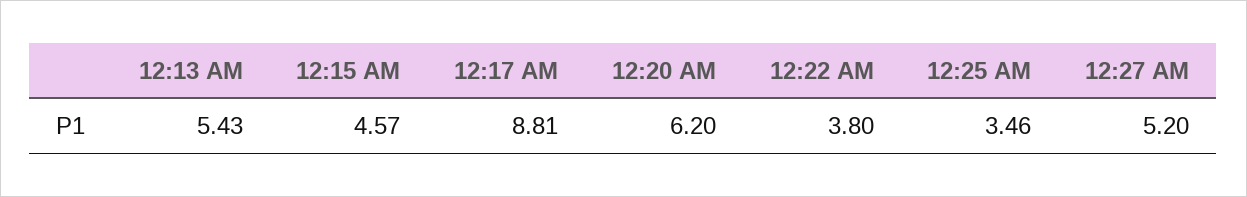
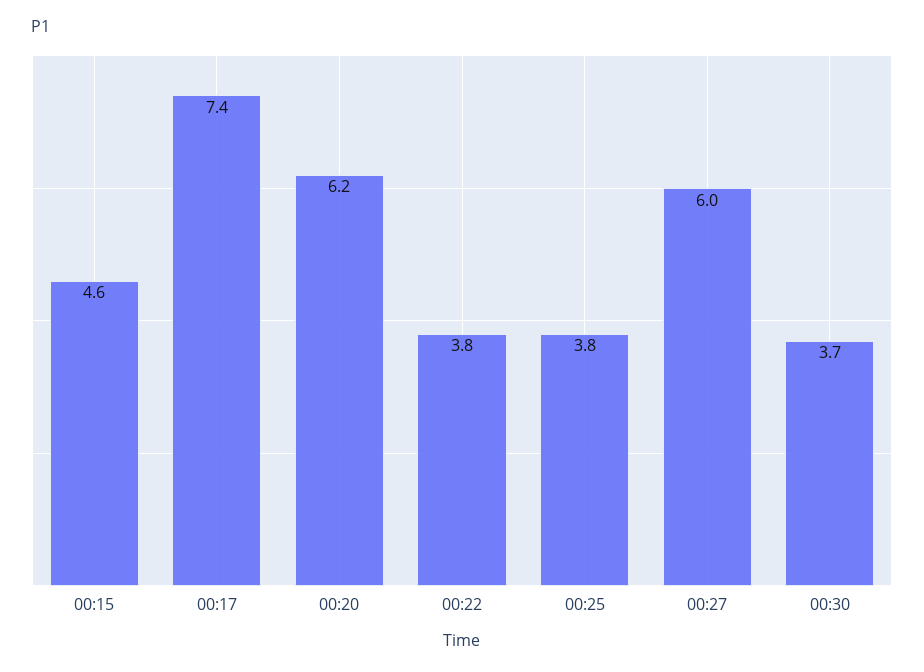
12:13 AM: 5.43 -> none
12:17 AM: 8.81 -> 7.4
12:25 AM: 3.46 -> 3.8
12:27 AM: 5.2 -> 6
00:30: none -> 3.7

